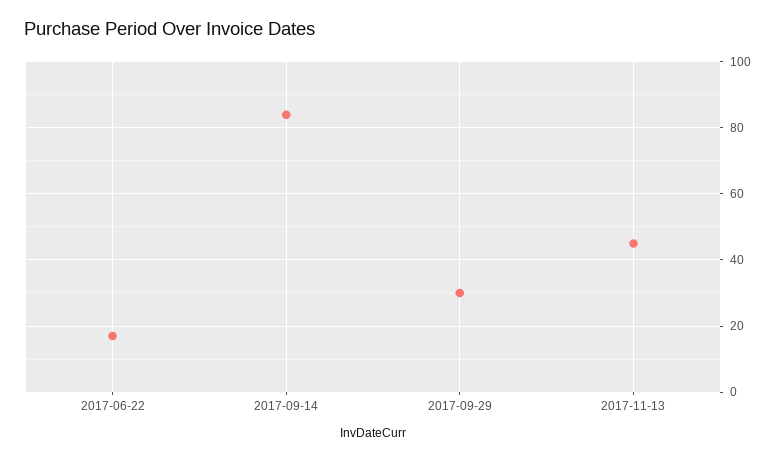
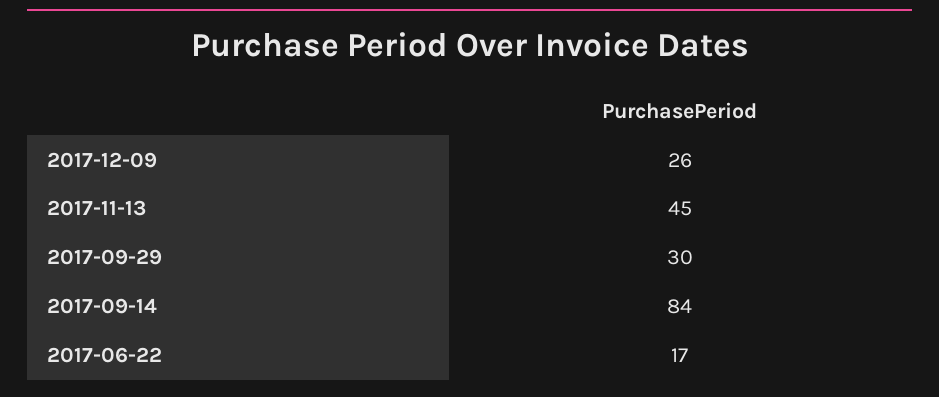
2017-12-09: none -> 26

